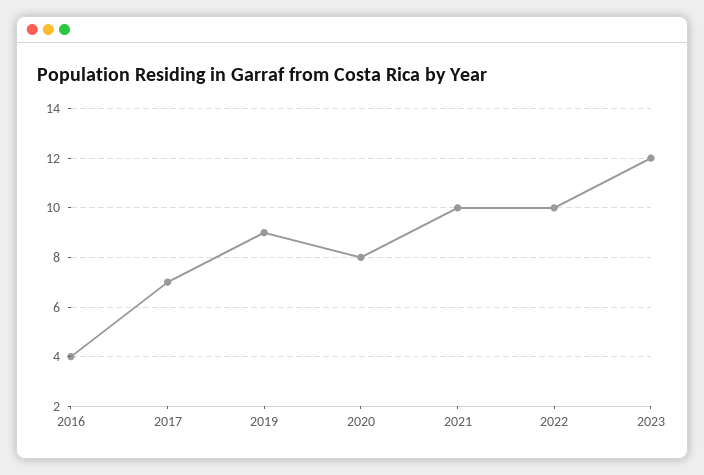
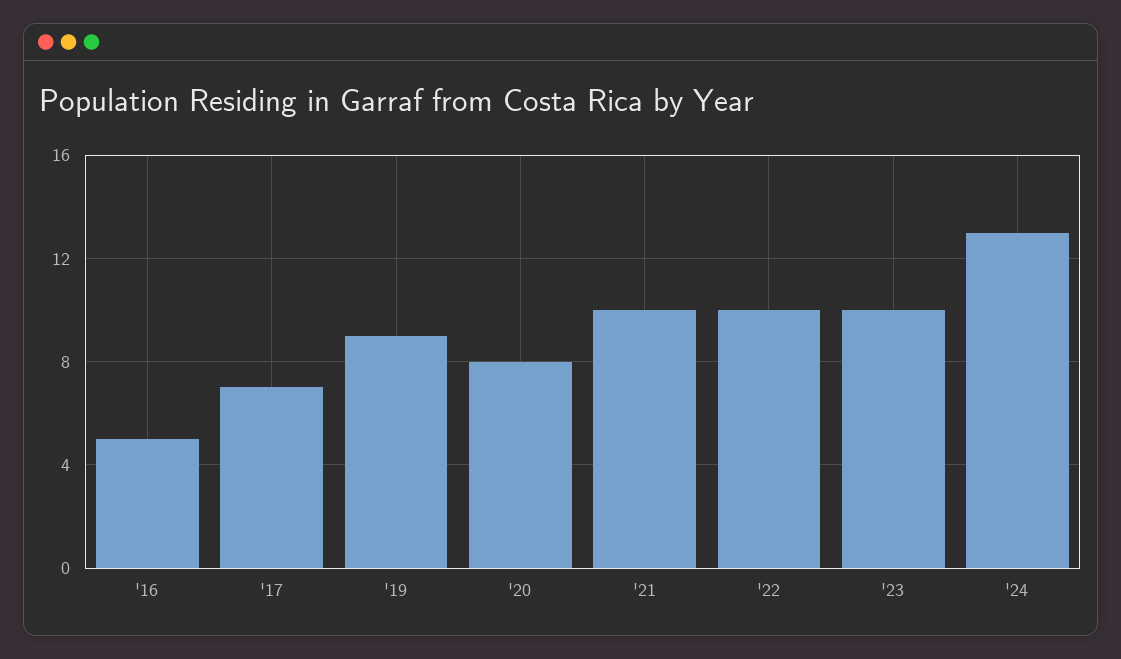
2016: 4 -> 5
2023: 12 -> 10
'24: none -> 13

